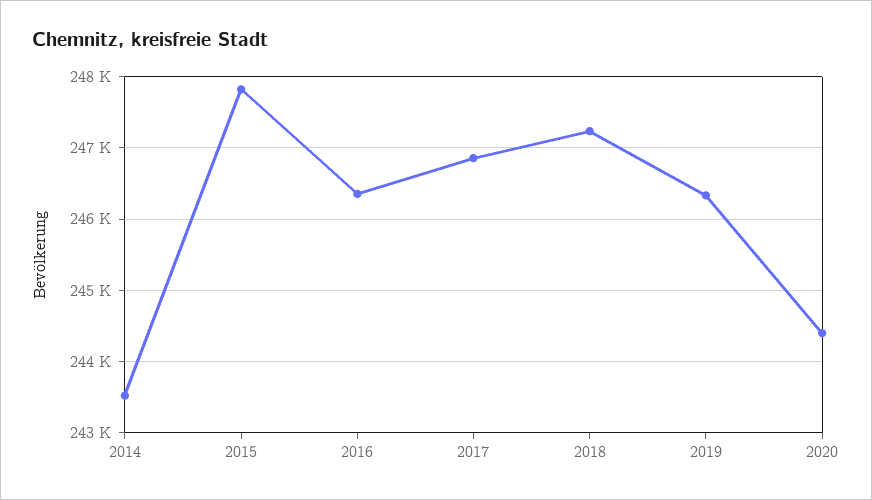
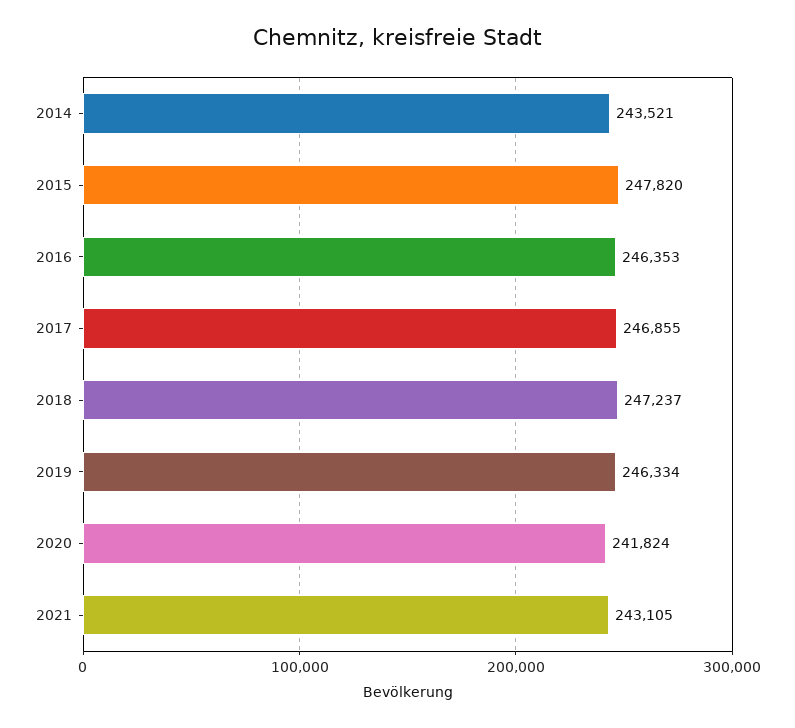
2020: 244400 -> 241824
2021: none -> 243105

